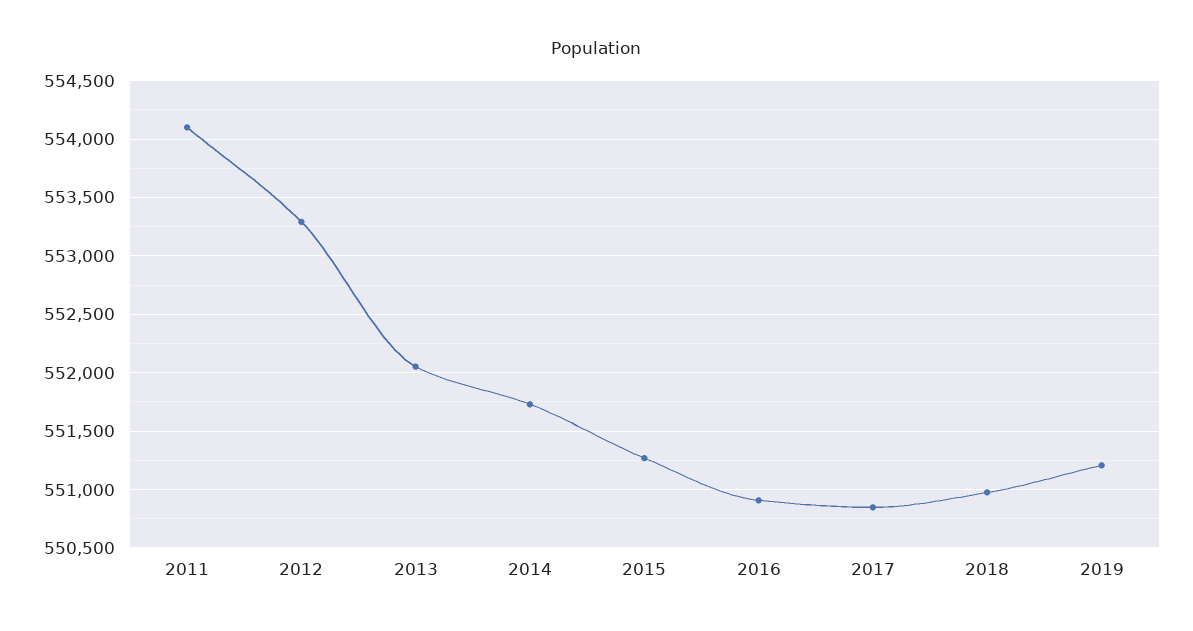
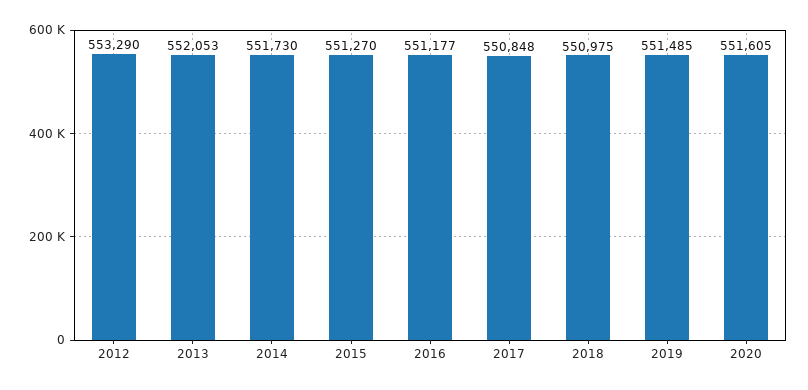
2011: 554100 -> none
2016: 550900 -> 551177
2019: 551200 -> 551485
2020: none -> 551605

